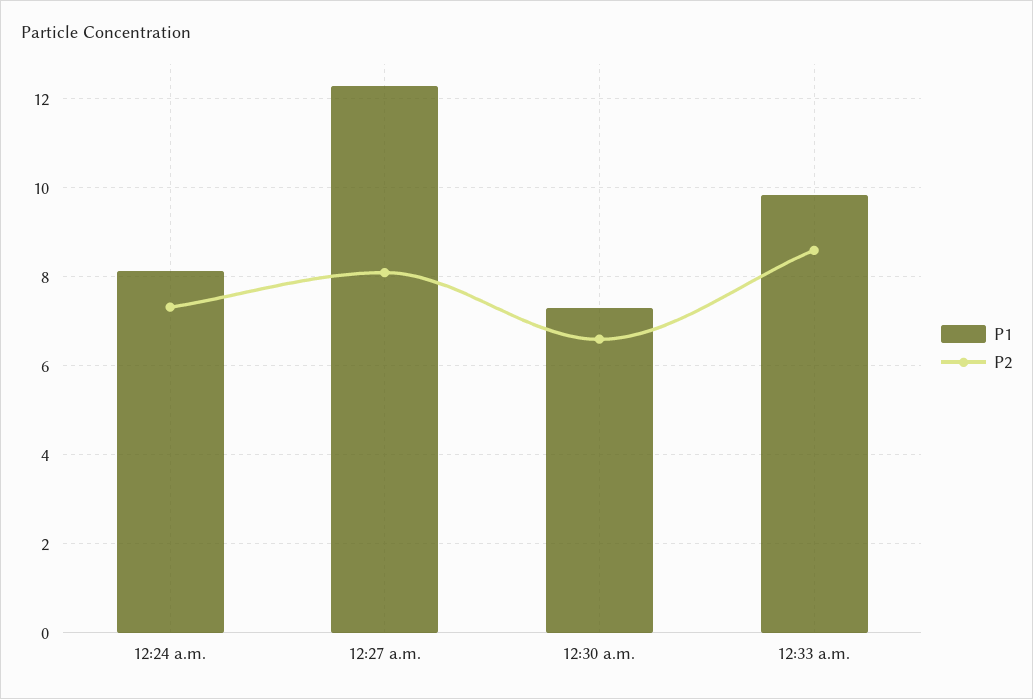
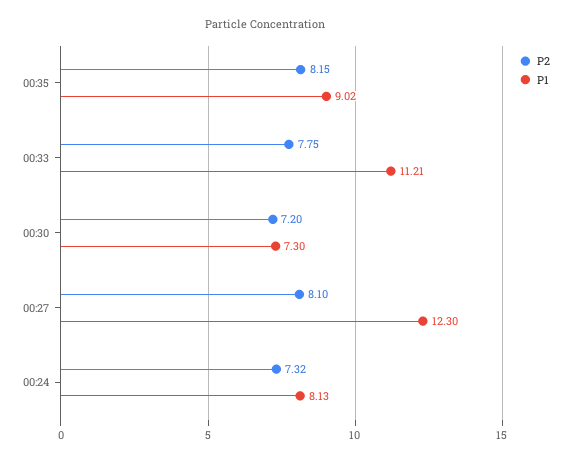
P2, 12:30 a.m.: 6.6 -> 7.2
P1, 12:33 a.m.: 9.8 -> 11.21
P2, 12:33 a.m.: 8.6 -> 7.75
P2, 00:35: none -> 8.15
P1, 00:35: none -> 9.02

